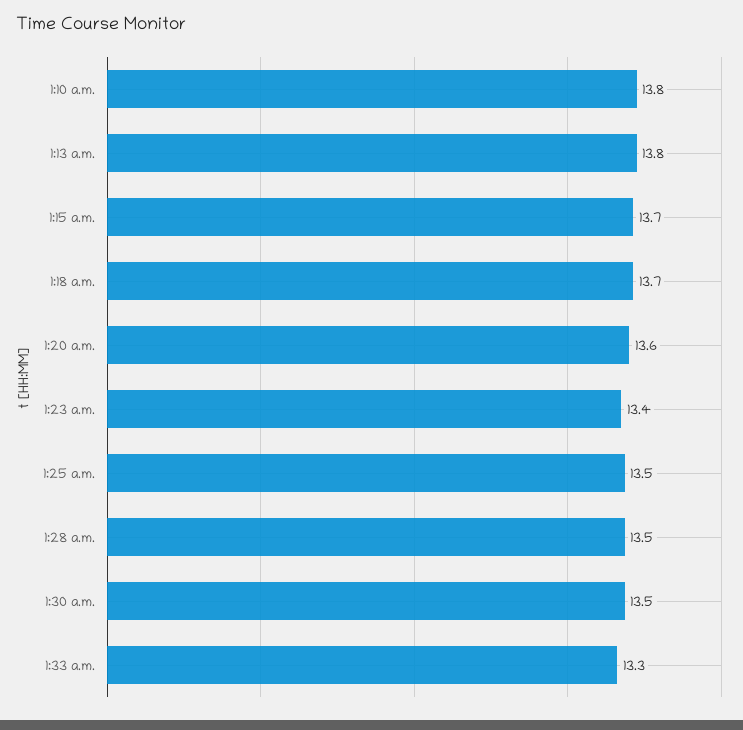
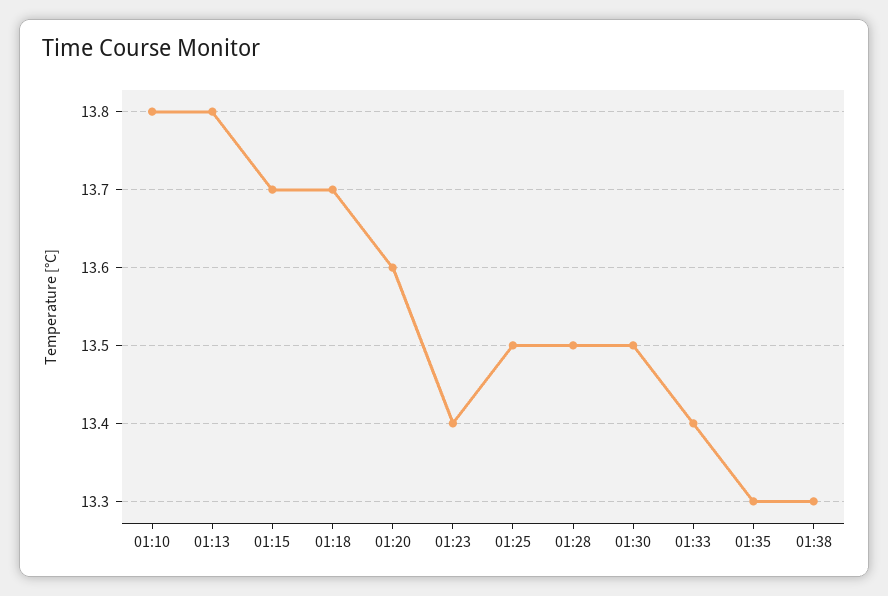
1:33 a.m.: 13.3 -> 13.4
01:35: none -> 13.3
01:38: none -> 13.3

